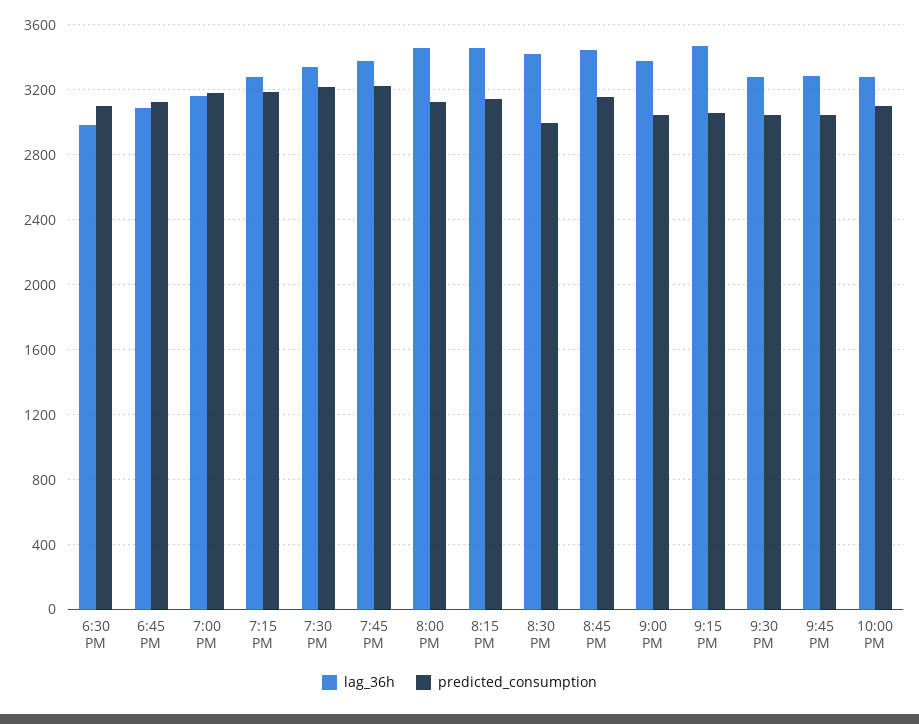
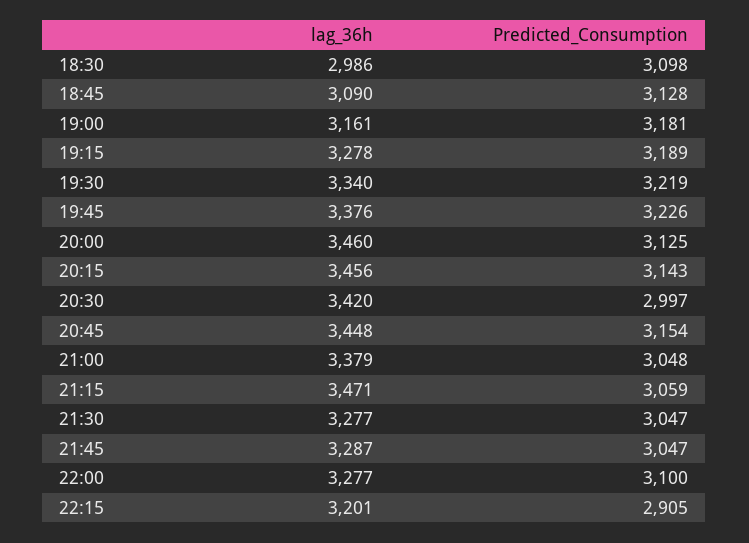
lag_36h, 22:15: none -> 3201
predicted_consumption, 22:15: none -> 2905

